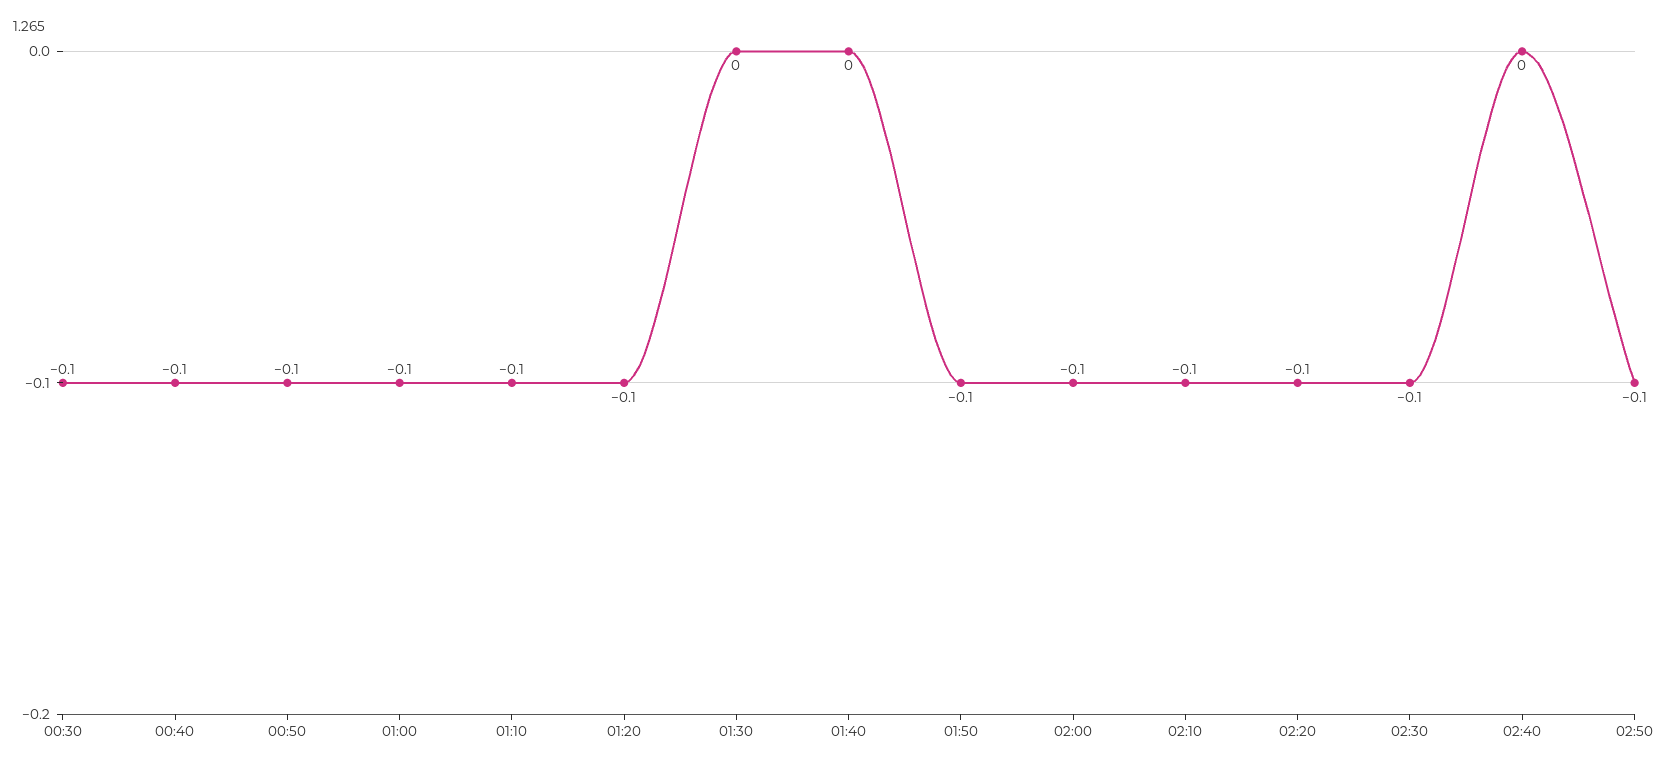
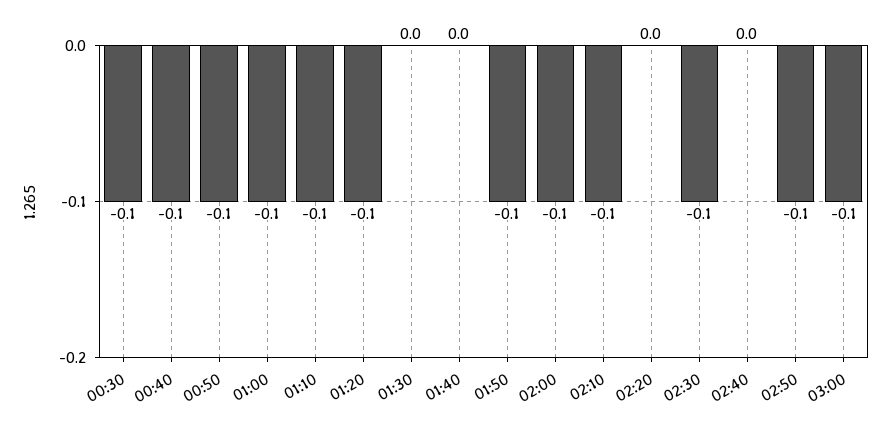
02:20: -0.1 -> 0
03:00: none -> -0.1

